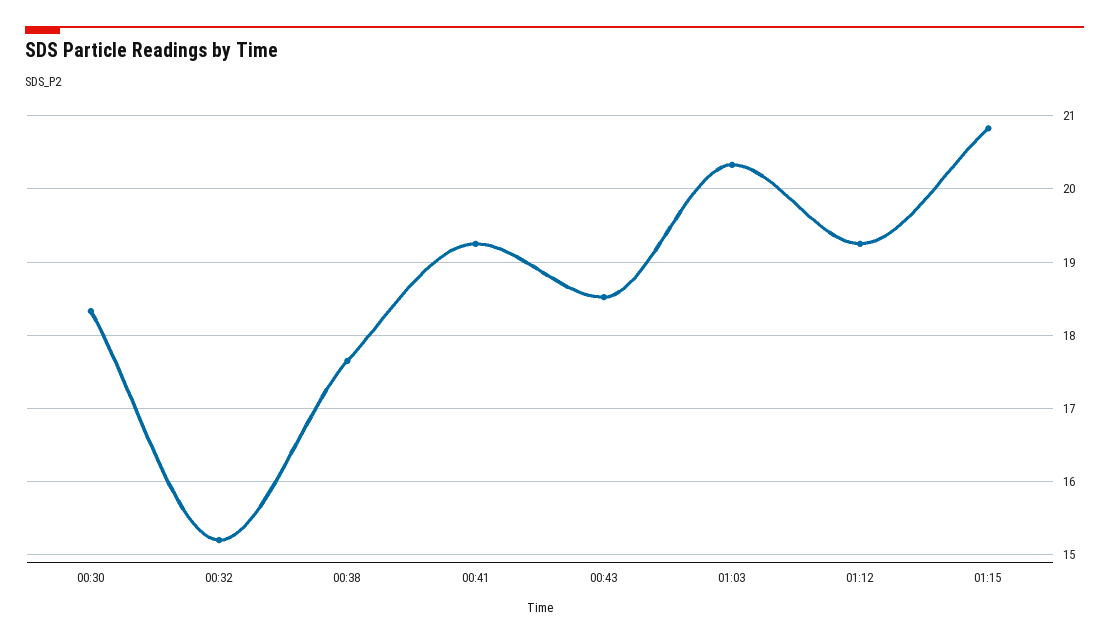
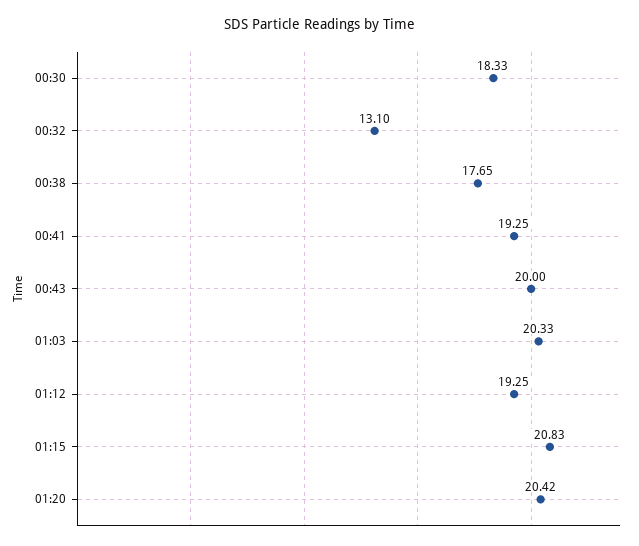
00:32: 15.2 -> 13.1
00:43: 18.5 -> 20
01:20: none -> 20.42

